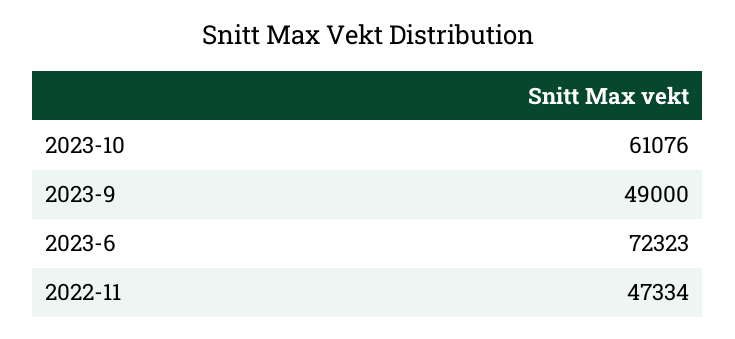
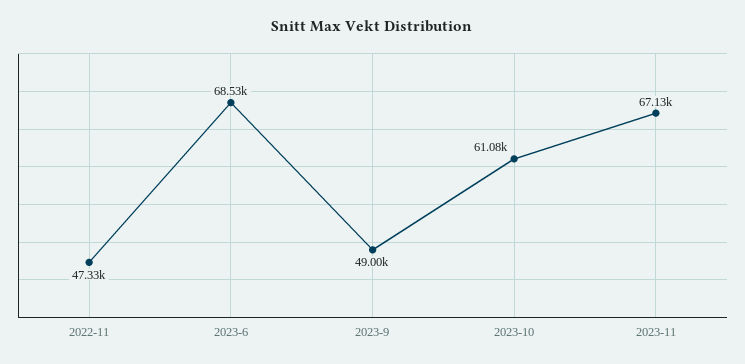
2023-6: 72323 -> 68530
2023-11: none -> 67130

